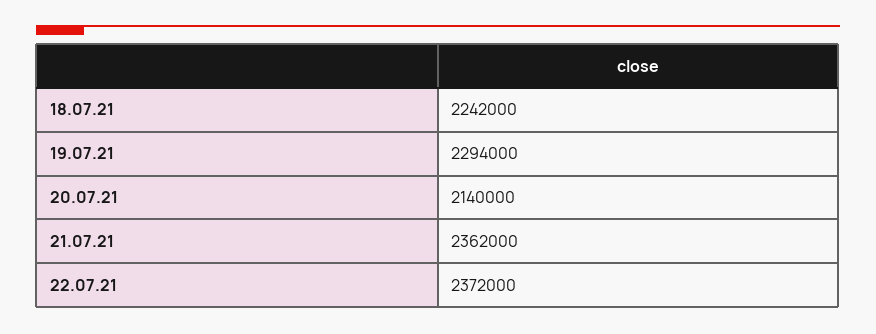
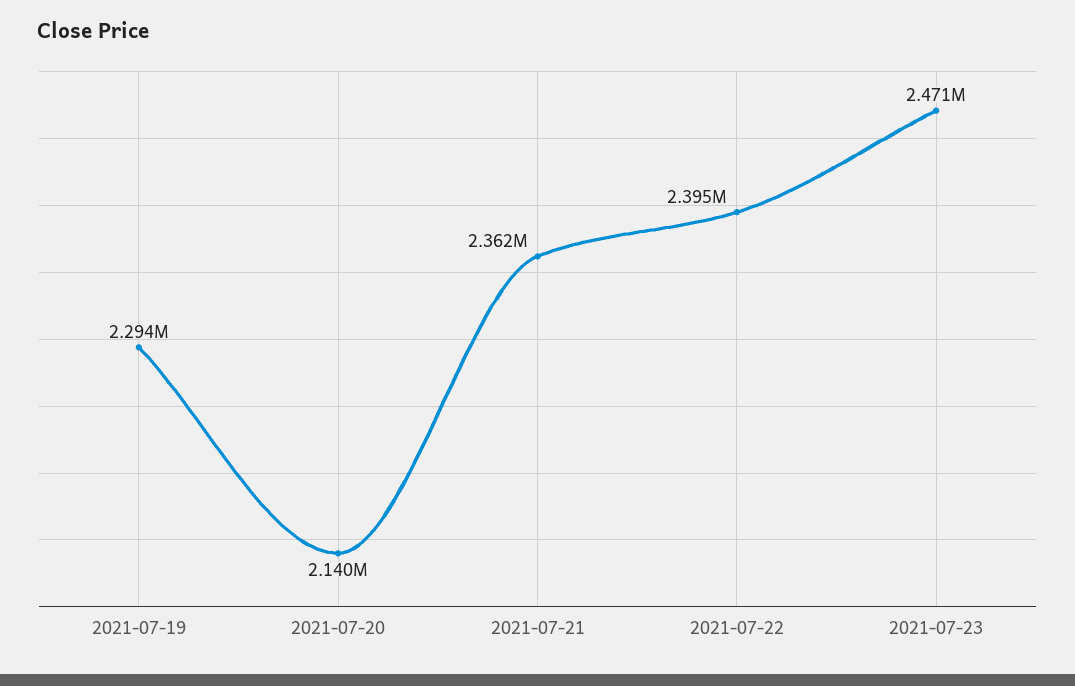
18.07.21: 2242000 -> none
22.07.21: 2372000 -> 2395000
2021-07-23: none -> 2471000

